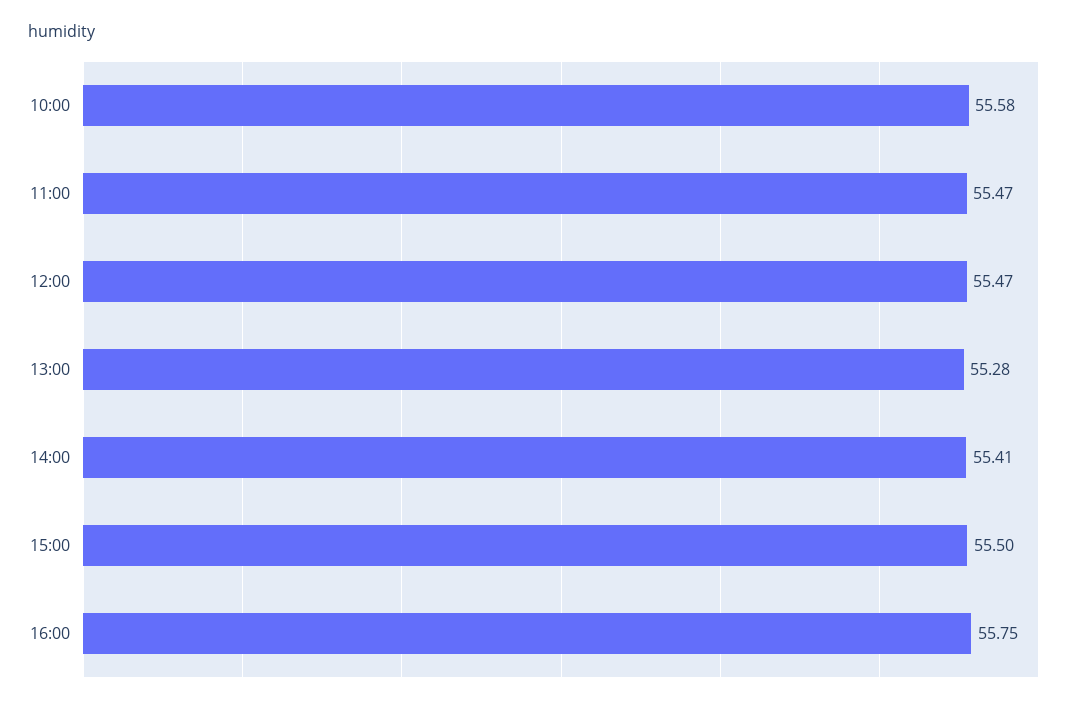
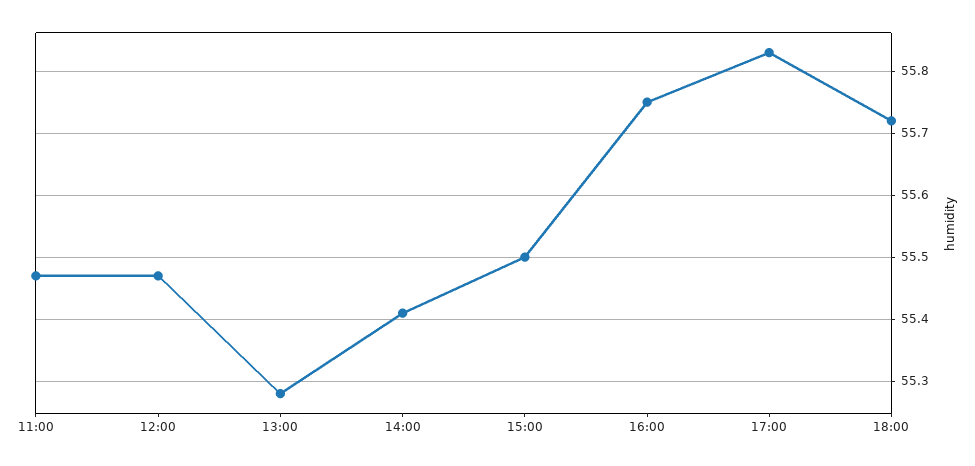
10:00: 55.58 -> none
17:00: none -> 55.83
18:00: none -> 55.72

